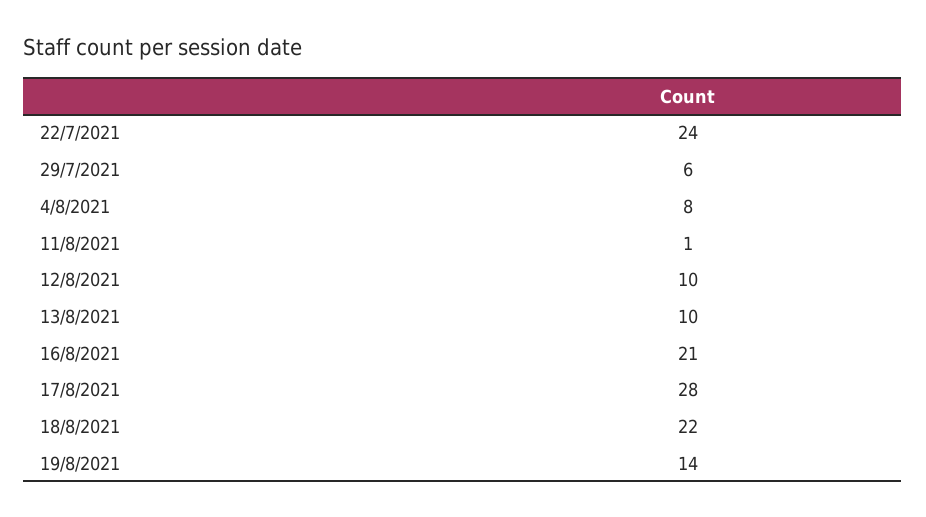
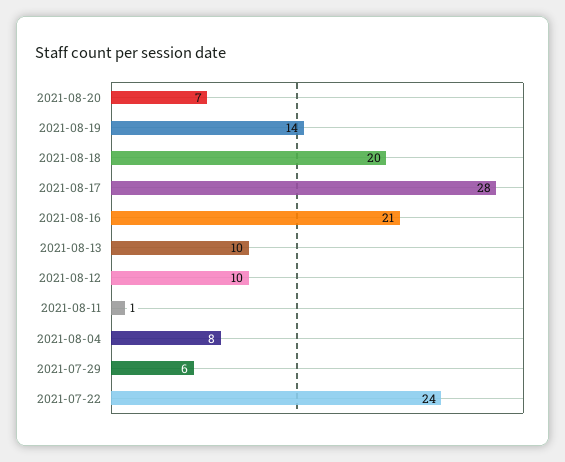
18/8/2021: 22 -> 20
2021-08-20: none -> 7

